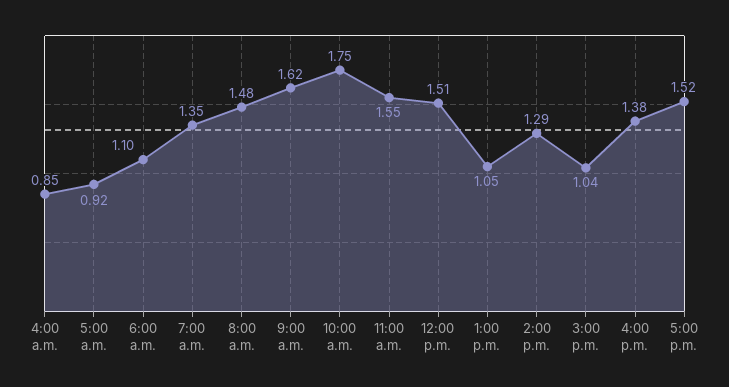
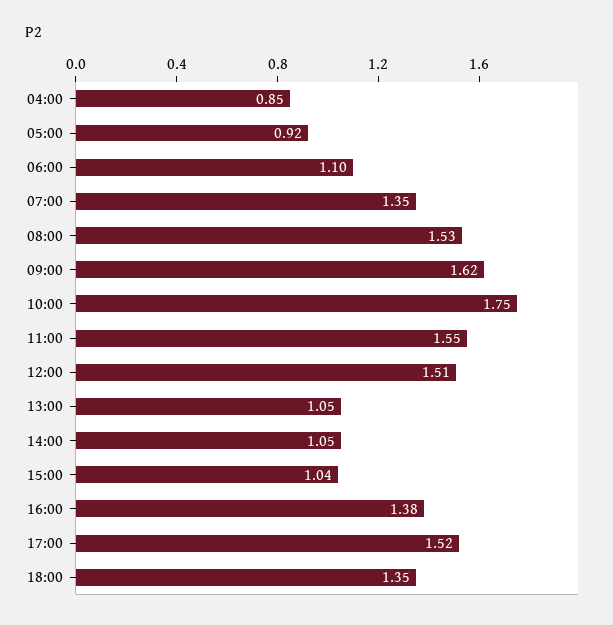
8:00 a.m.: 1.48 -> 1.53
2:00 p.m.: 1.29 -> 1.05
18:00: none -> 1.35

